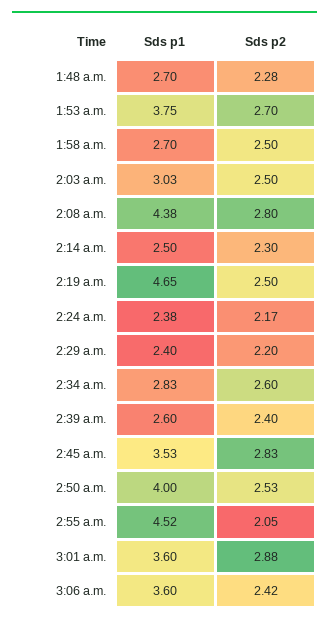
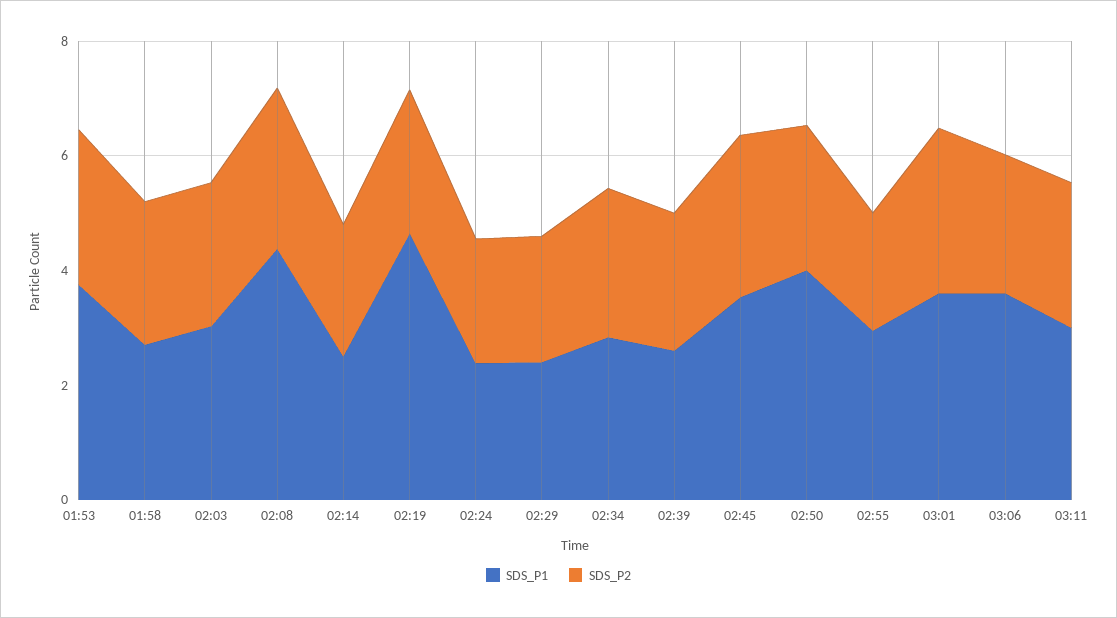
Sds p1, 1:48 a.m.: 2.7 -> none
Sds p2, 1:48 a.m.: 2.28 -> none
Sds p1, 2:55 a.m.: 4.52 -> 3
Sds p1, 03:11: none -> 3
Sds p2, 03:11: none -> 2.5

